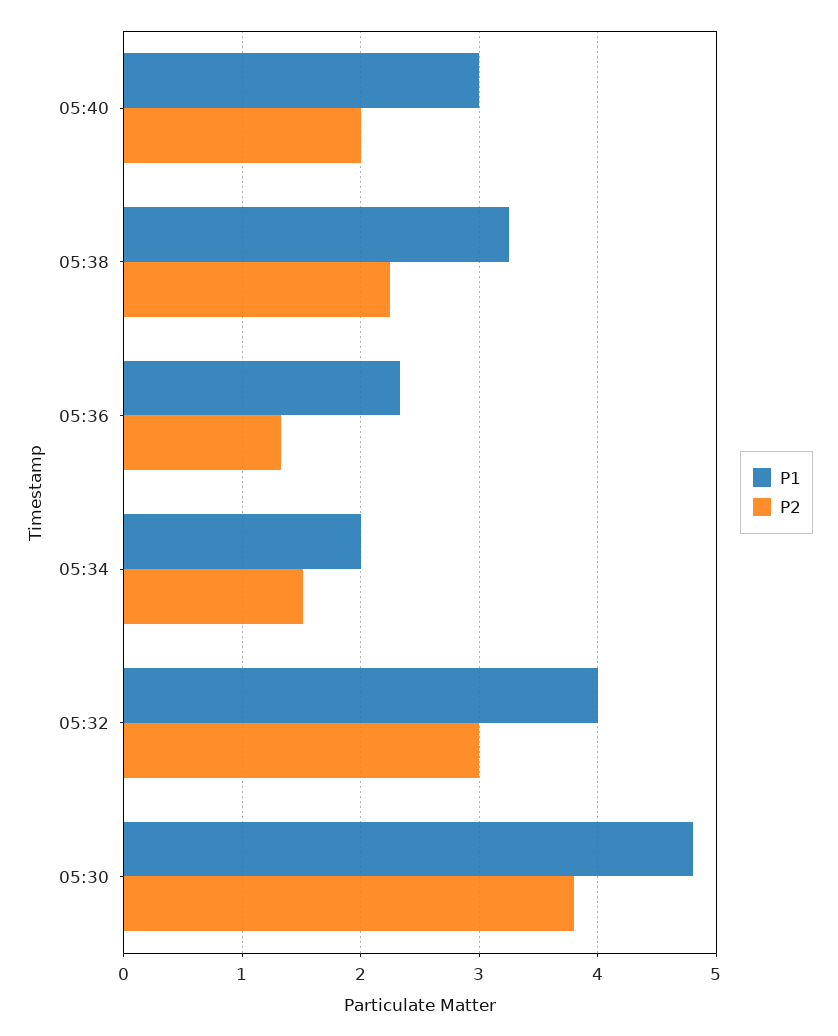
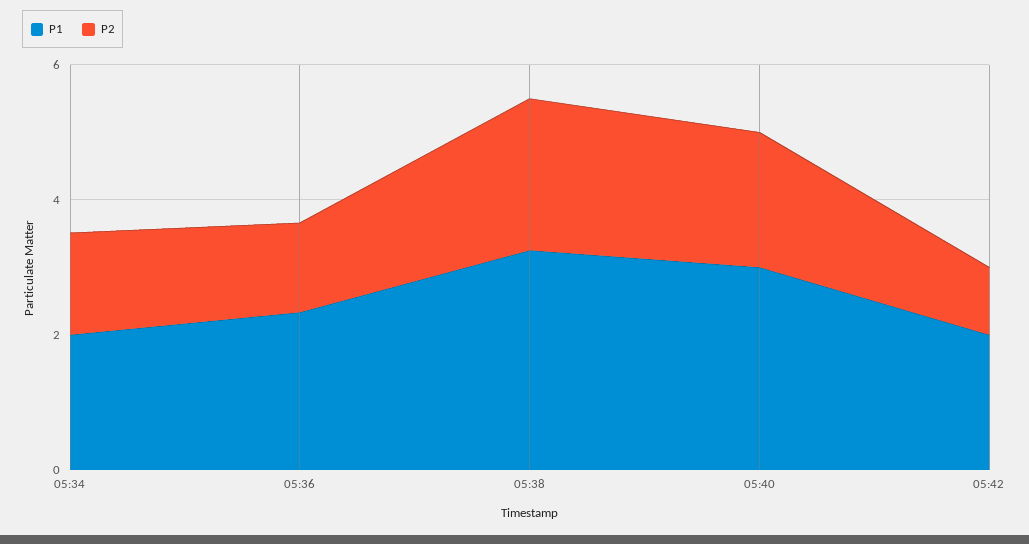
P1, 05:32: 4 -> none
P2, 05:32: 3 -> none
P1, 05:30: 4.8 -> none
P2, 05:30: 3.8 -> none
P1, 05:42: none -> 2
P2, 05:42: none -> 1

